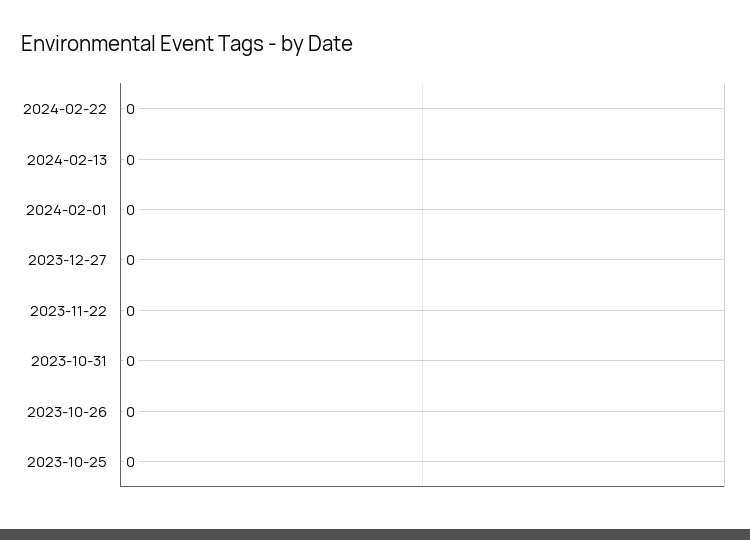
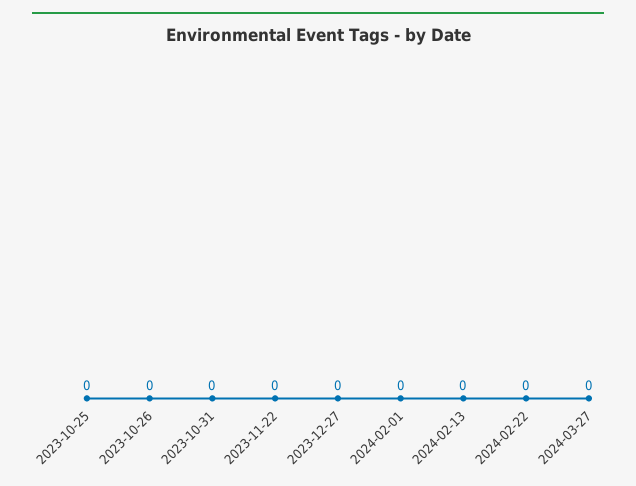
2024-03-27: none -> 0

